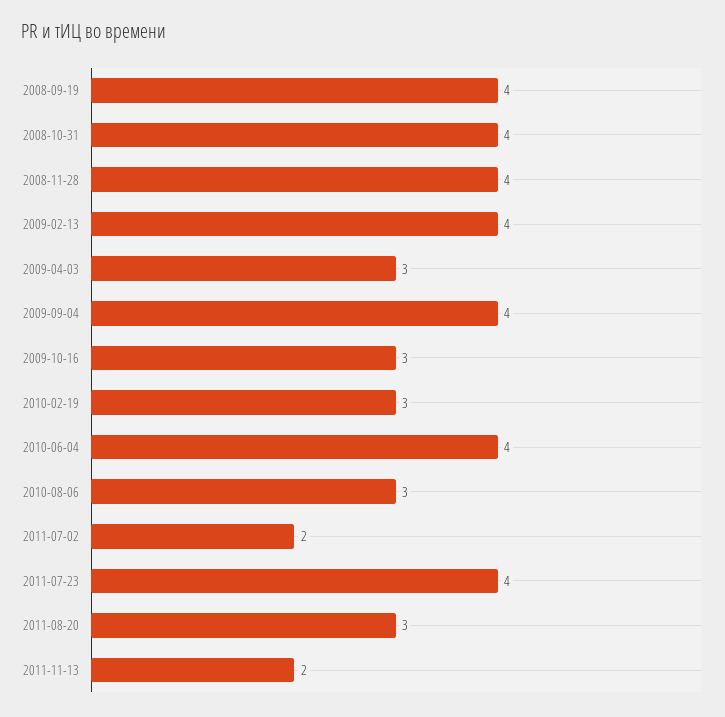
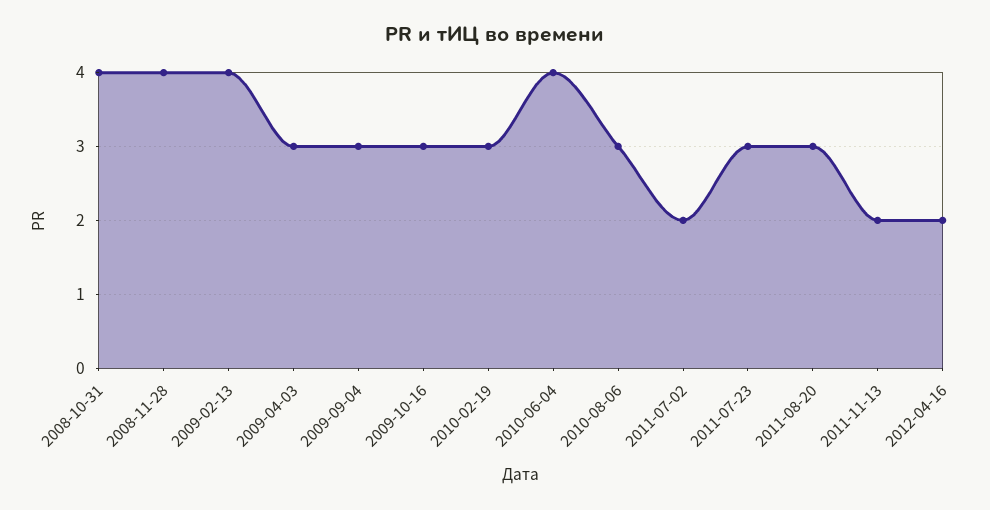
2008-09-19: 4 -> none
2009-09-04: 4 -> 3
2011-07-23: 4 -> 3
2012-04-16: none -> 2

